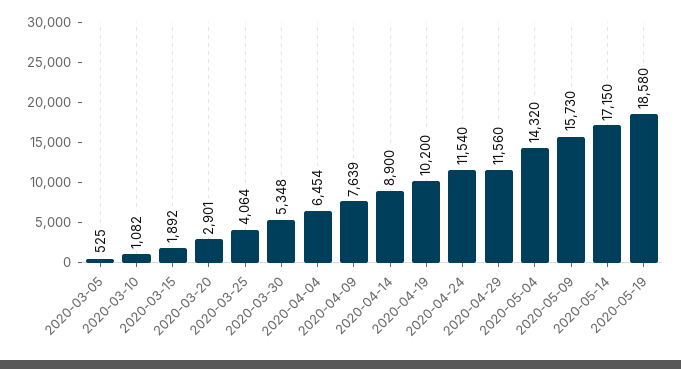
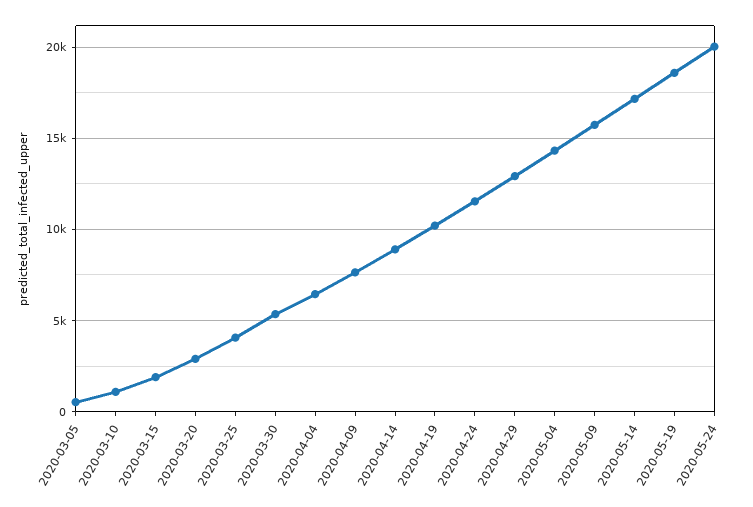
2020-04-29: 11560 -> 13000
2020-05-24: none -> 20000

